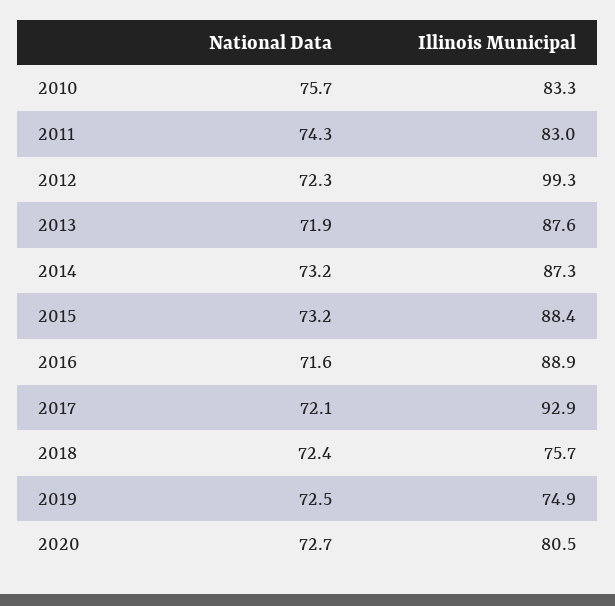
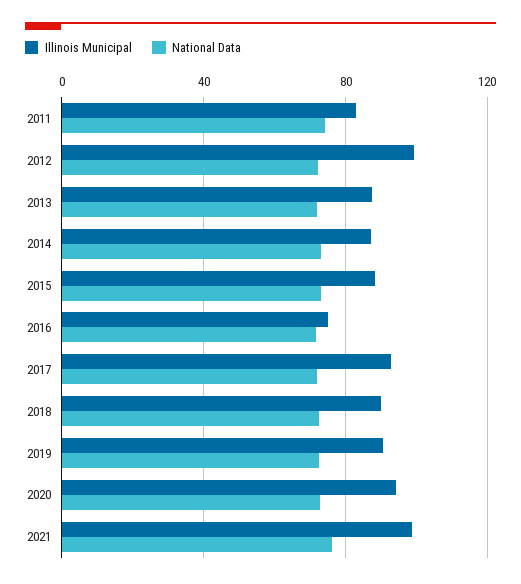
National Data, 2010: 75.7 -> none
Illinois Municipal, 2010: 83.3 -> none
Illinois Municipal, 2016: 88.9 -> 75
Illinois Municipal, 2018: 75.7 -> 90
Illinois Municipal, 2019: 74.9 -> 90
Illinois Municipal, 2020: 80.5 -> 95
Illinois Municipal, 2021: none -> 100
National Data, 2021: none -> 75

